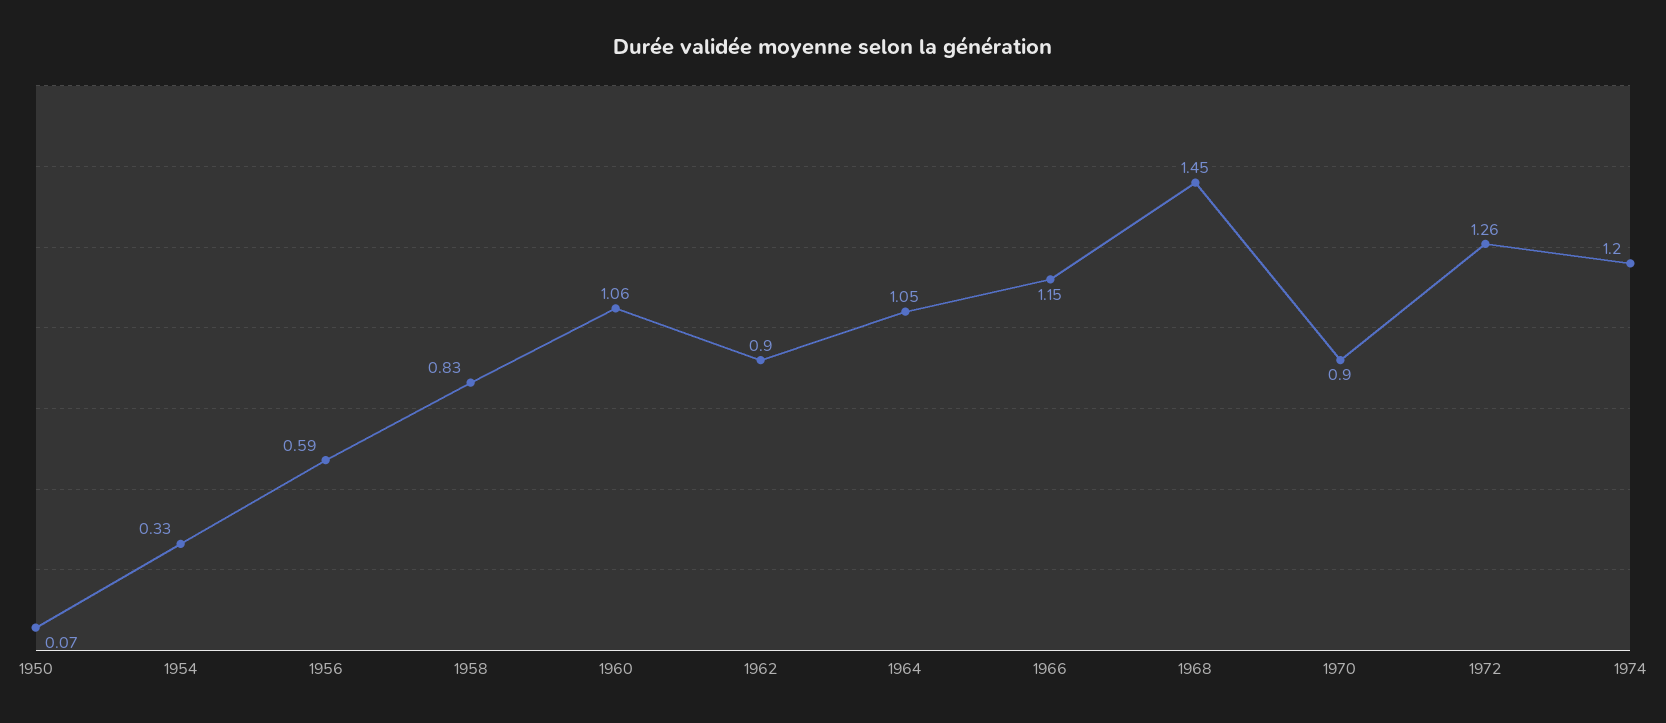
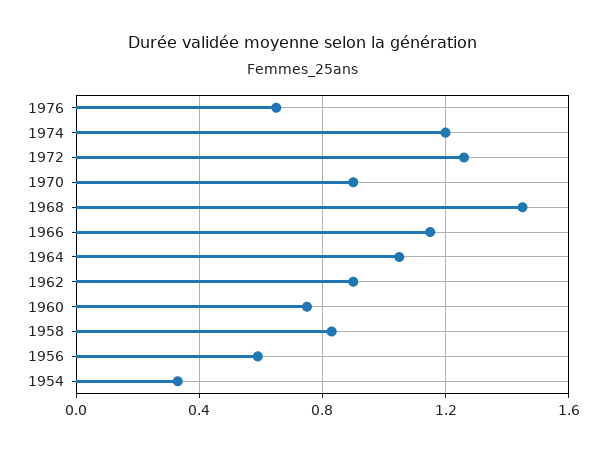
1950: 0.07 -> none
1960: 1.06 -> 0.75
1976: none -> 0.65

